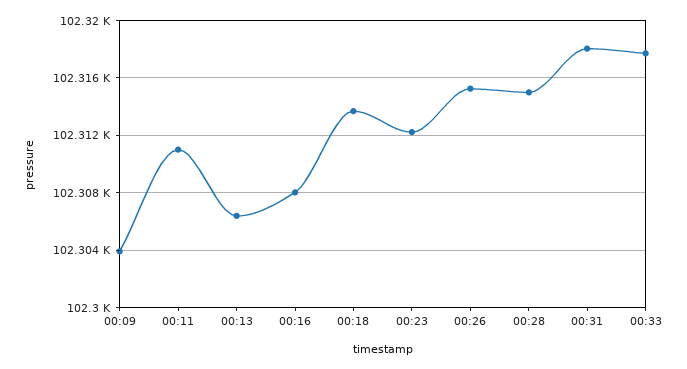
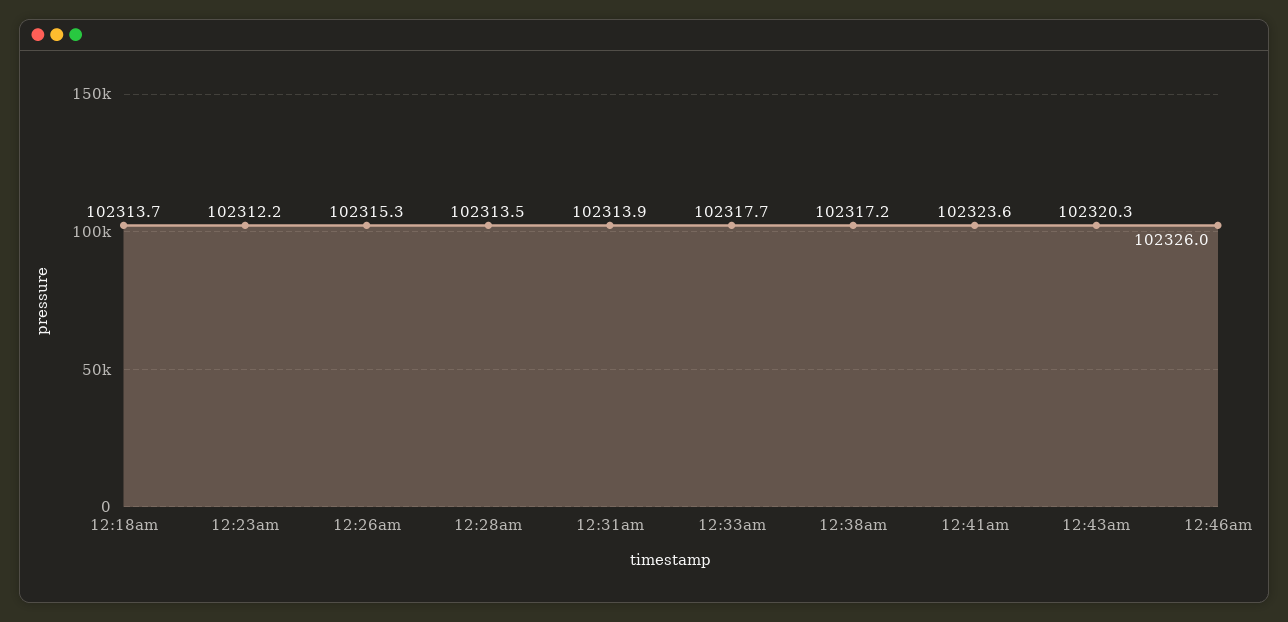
00:09: 102304 -> none
00:11: 102311 -> none
00:13: 102306.5 -> none
00:16: 102308 -> none
00:28: 102315 -> 102313.5
00:31: 102318 -> 102313.9
12:38am: none -> 102317.2
12:41am: none -> 102323.6
12:43am: none -> 102320.3
12:46am: none -> 102326

